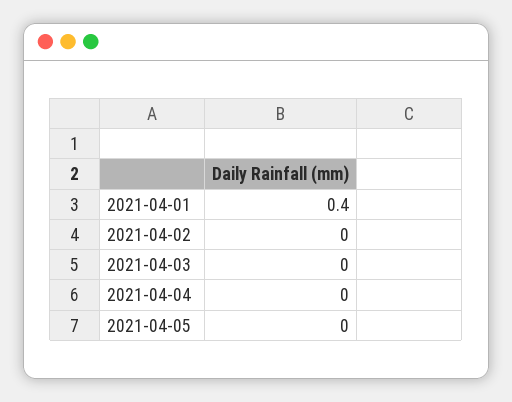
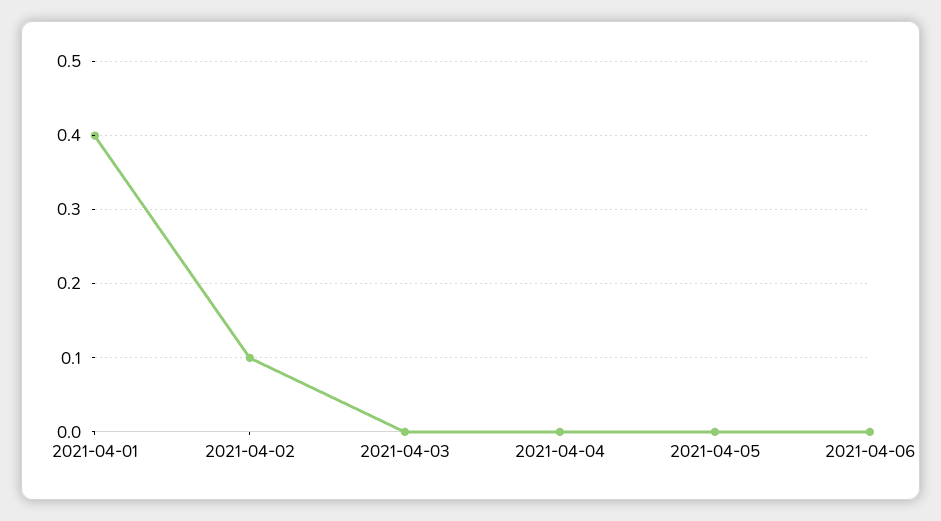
2021-04-02: 0 -> 0.1
2021-04-06: none -> 0

